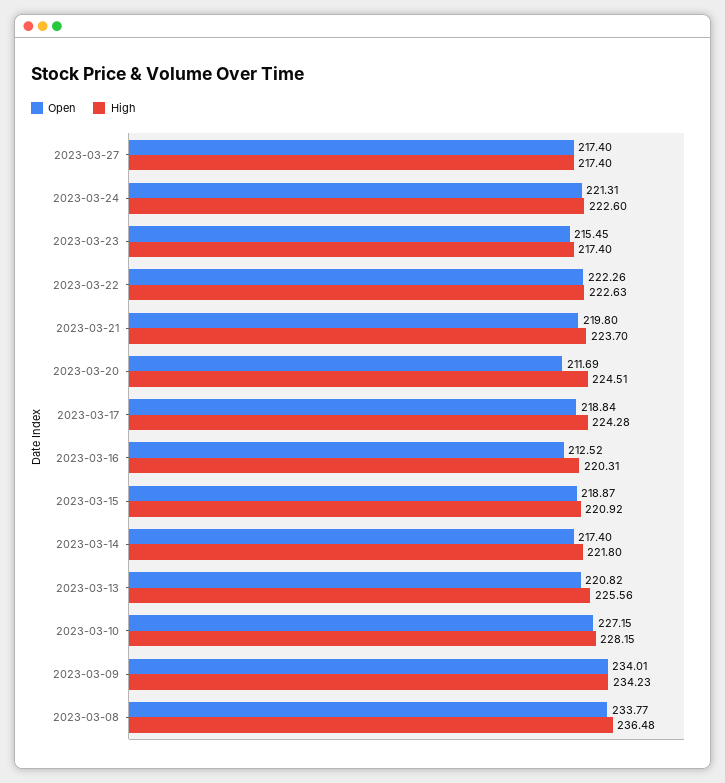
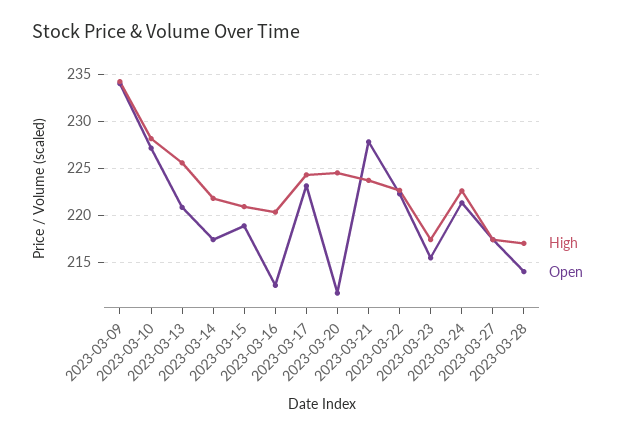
Open, 2023-03-21: 219.8 -> 228
Open, 2023-03-17: 218.84 -> 223
Open, 2023-03-08: 233.77 -> none
High, 2023-03-08: 236.48 -> none
High, 2023-03-28: none -> 217
Open, 2023-03-28: none -> 214

